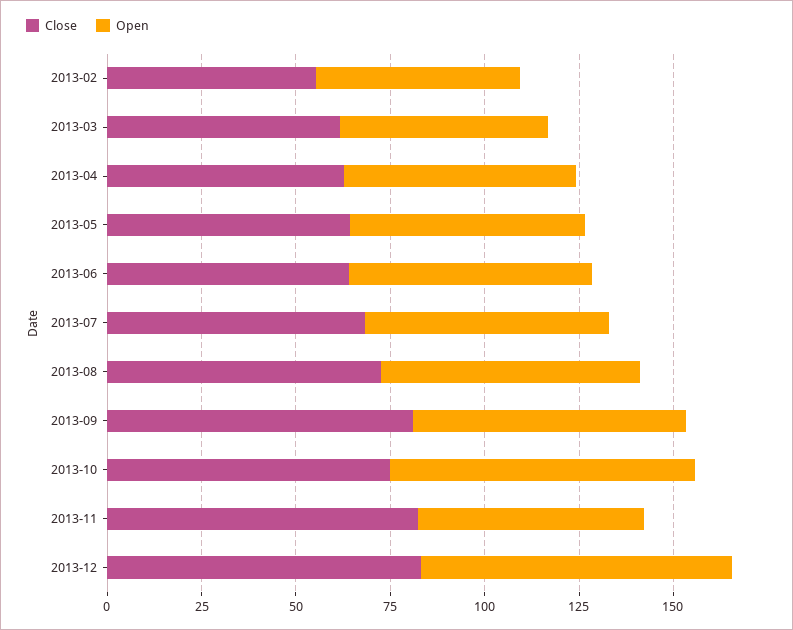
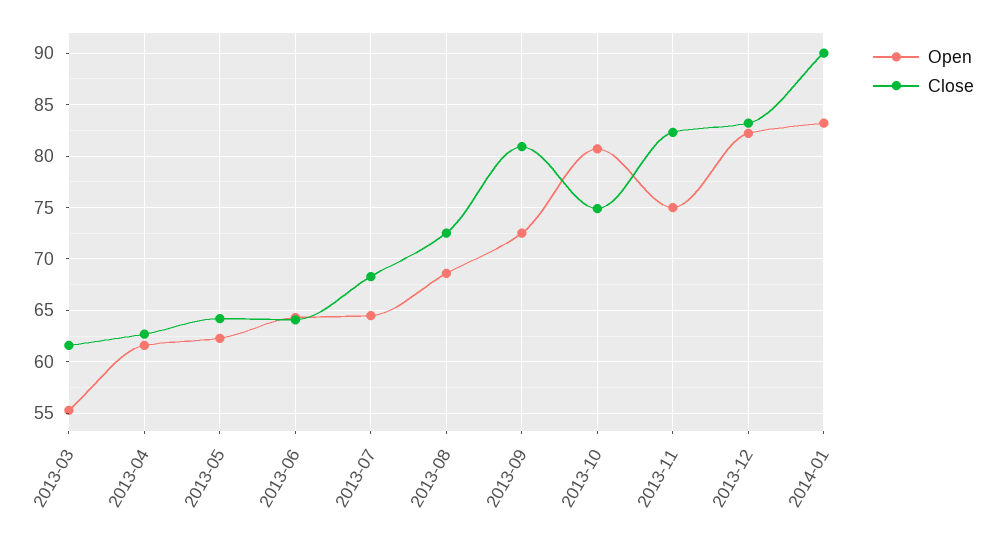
Close, 2013-02: 55 -> none
Open, 2013-02: 55 -> none
Open, 2013-11: 60 -> 75
Open, 2014-01: none -> 83
Close, 2014-01: none -> 90

